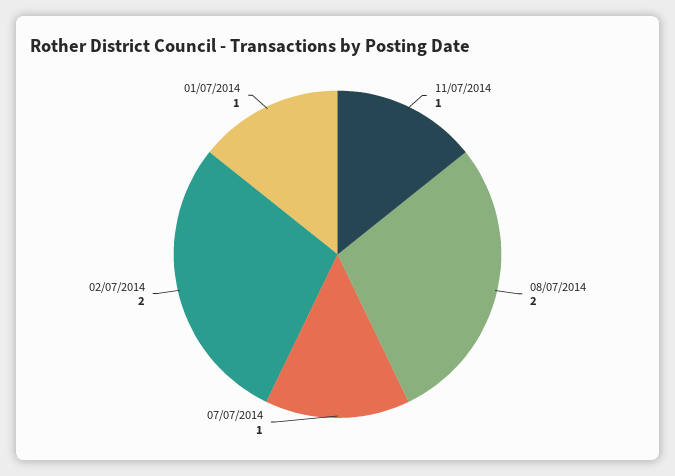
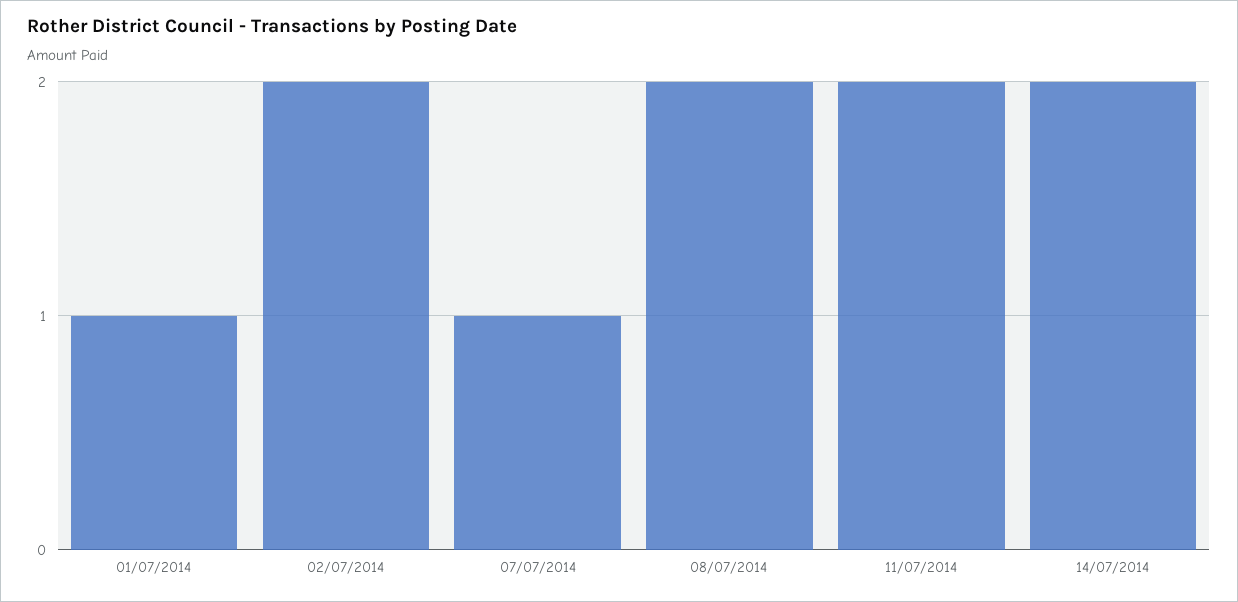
11/07/2014: 1 -> 2
14/07/2014: none -> 2

